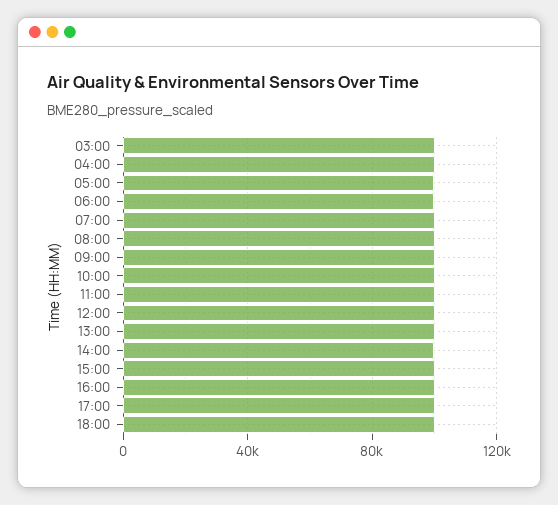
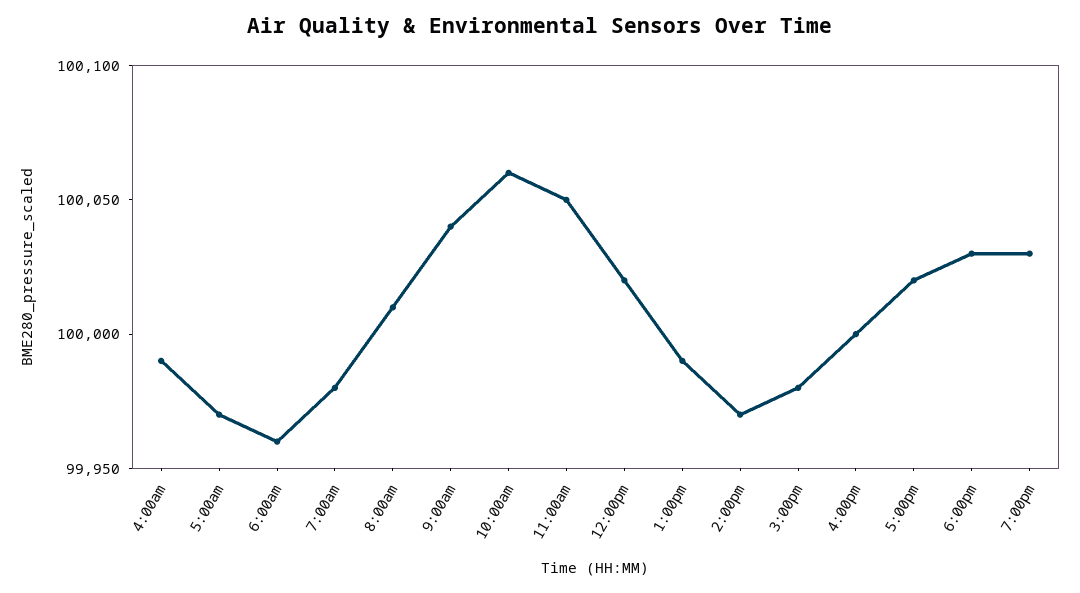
03:00: 100000 -> none
7:00pm: none -> 100030

